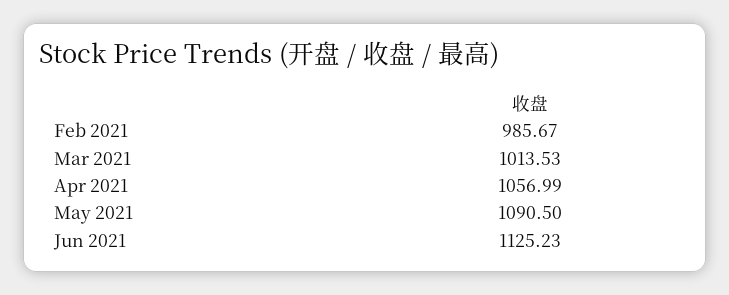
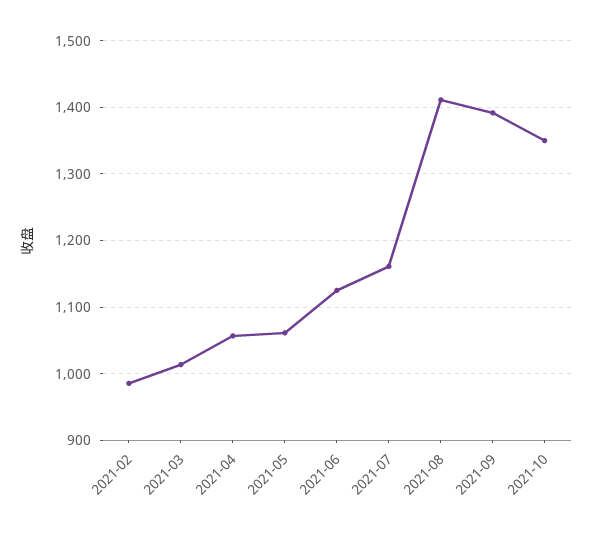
May 2021: 1090.5 -> 1060
2021-07: none -> 1160
2021-08: none -> 1410
2021-09: none -> 1390
2021-10: none -> 1350

